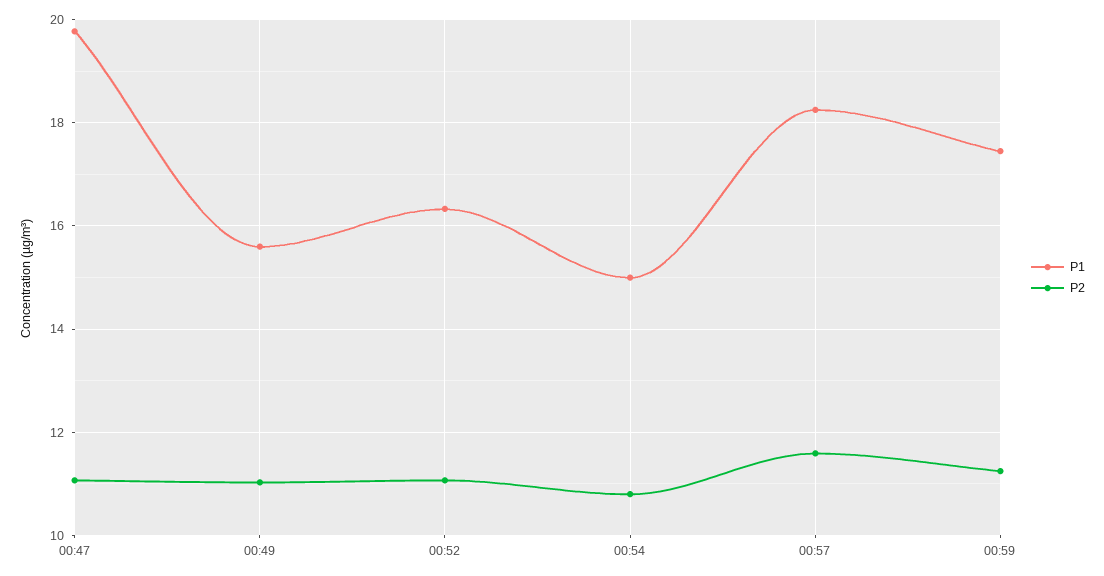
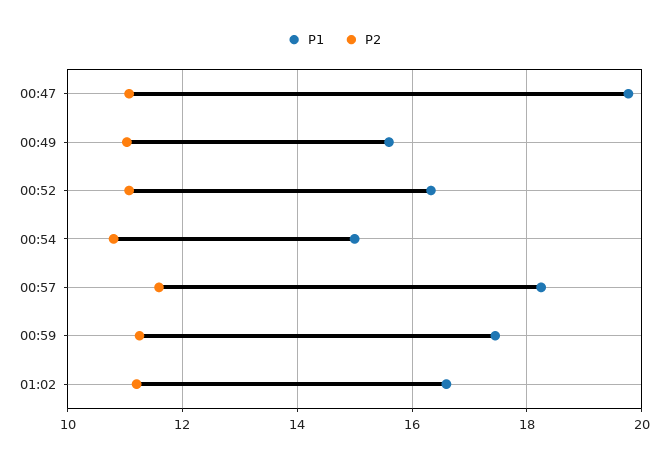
P1, 01:02: none -> 16.6
P2, 01:02: none -> 11.2

